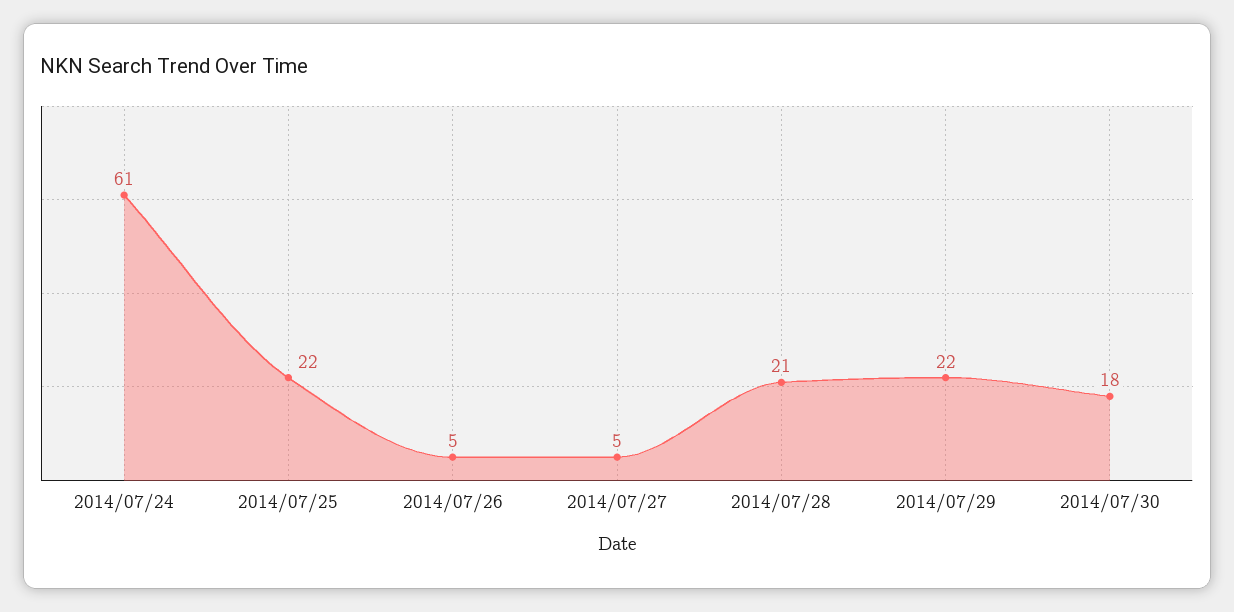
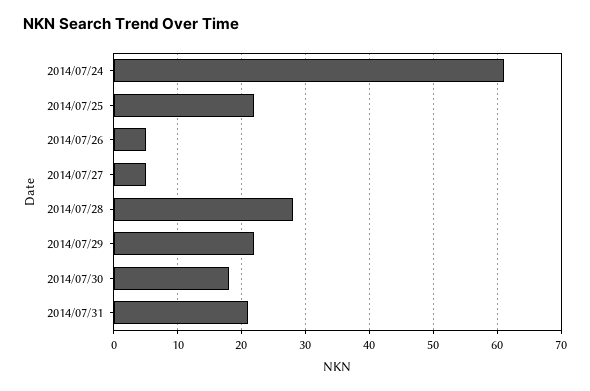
2014/07/28: 21 -> 28
2014/07/31: none -> 21

